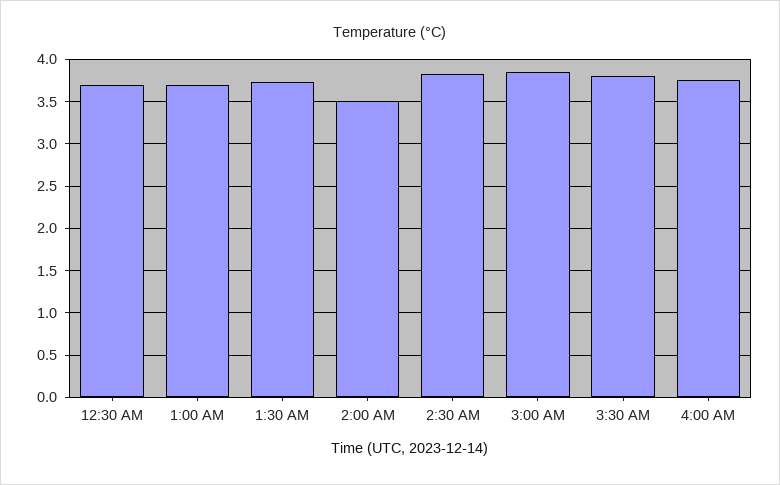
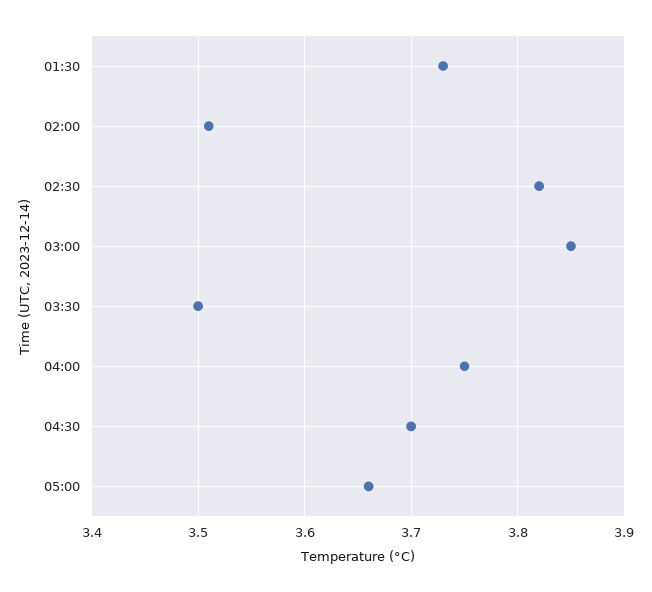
12:30 AM: 3.7 -> none
1:00 AM: 3.7 -> none
3:30 AM: 3.8 -> 3.5
04:30: none -> 3.7
05:00: none -> 3.66

